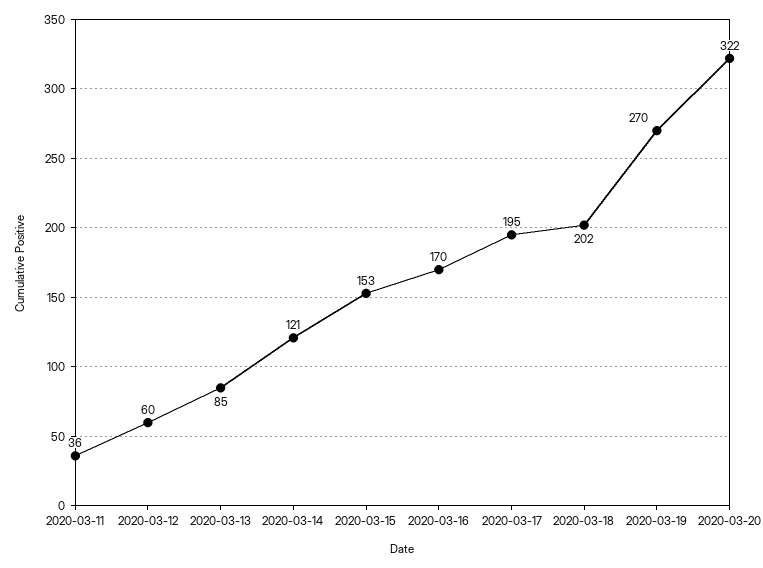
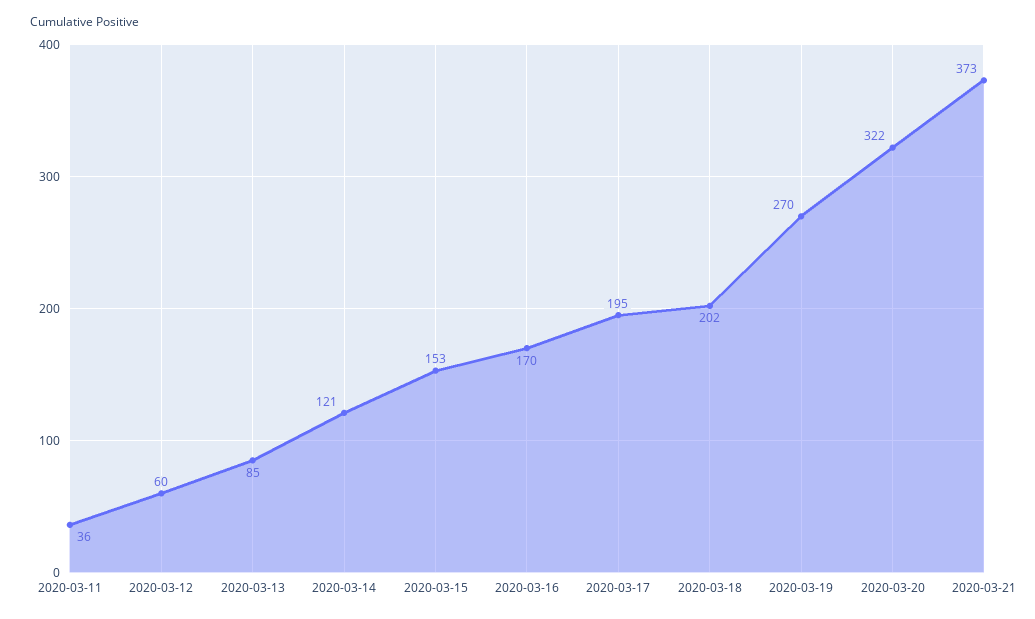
2020-03-21: none -> 373

